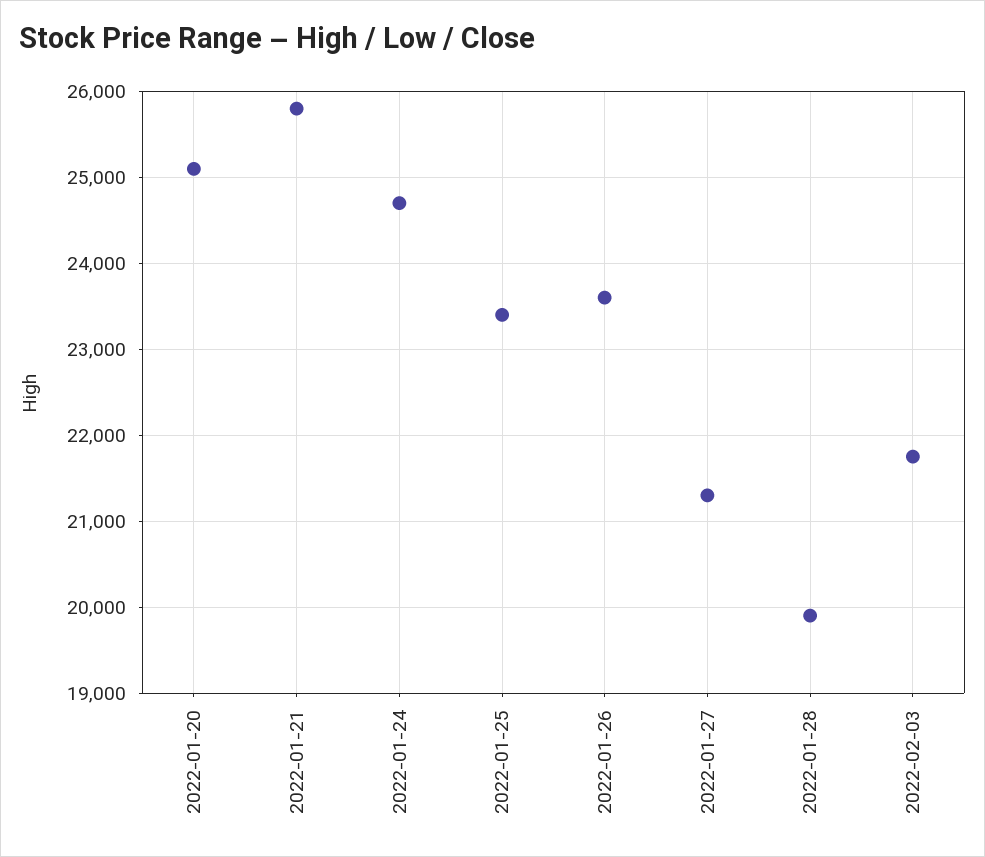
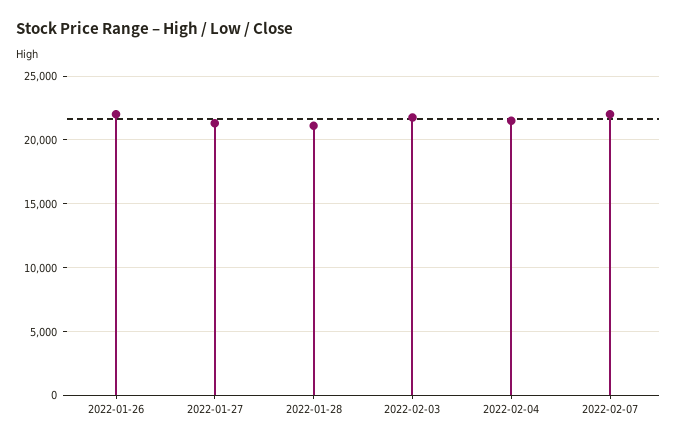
2022-01-20: 25100 -> none
2022-01-21: 25800 -> none
2022-01-24: 24700 -> none
2022-01-25: 23400 -> none
2022-01-26: 23600 -> 22000
2022-01-28: 19900 -> 21000
2022-02-04: none -> 21500
2022-02-07: none -> 22000

